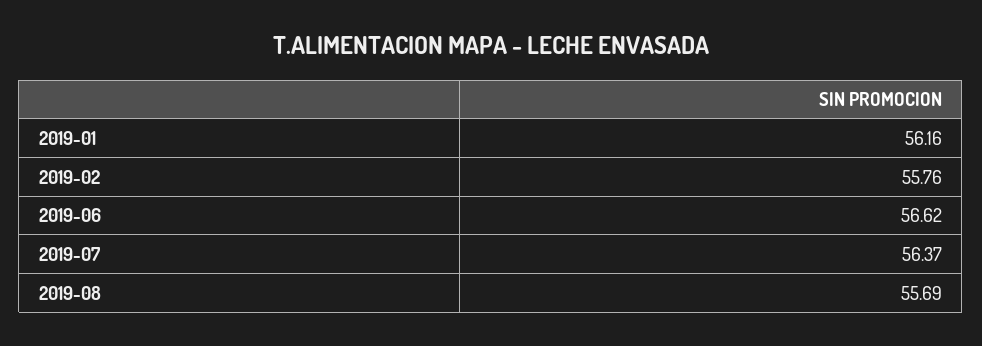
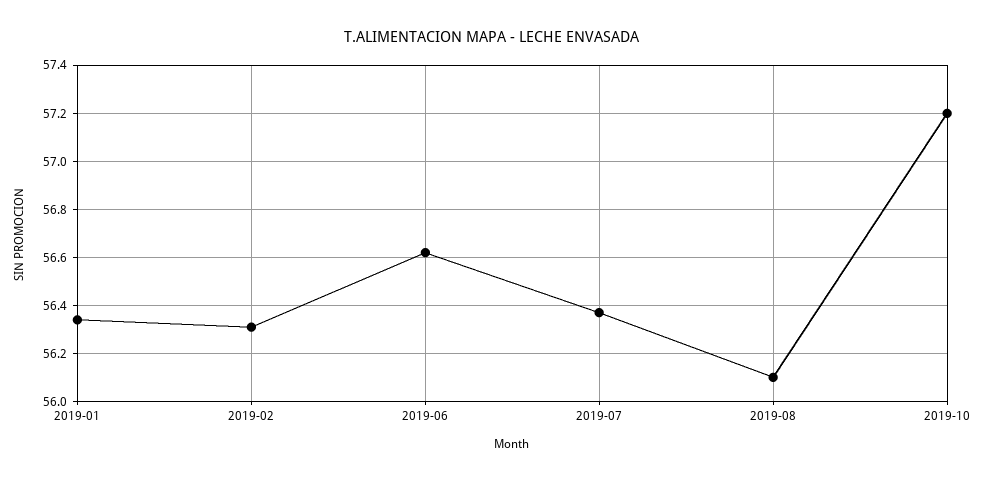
2019-01: 56.16 -> 56.35
2019-02: 55.76 -> 56.3
2019-08: 55.69 -> 56.1
2019-10: none -> 57.2

